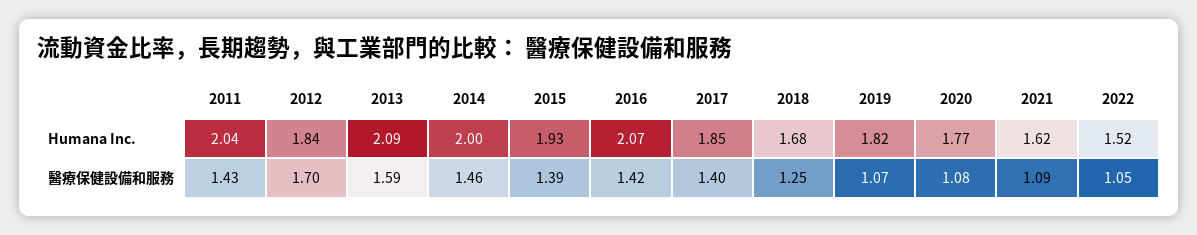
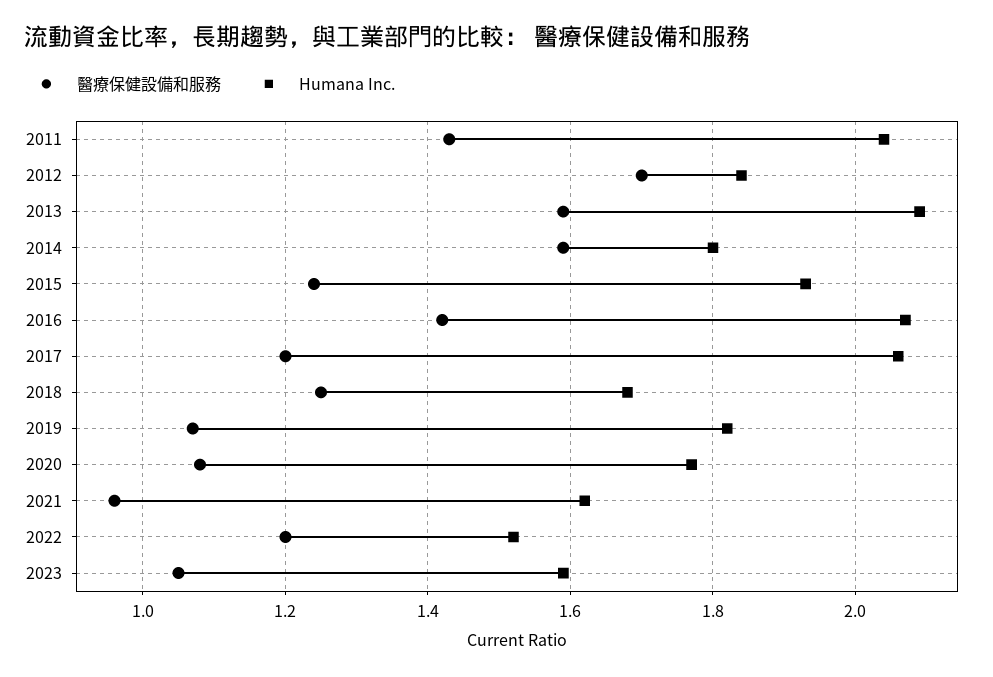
Humana Inc., 2014: 2 -> 1.8
Humana Inc., 2017: 1.85 -> 2.05
醫療保健設備和服務, 2014: 1.46 -> 1.6
醫療保健設備和服務, 2015: 1.39 -> 1.25
醫療保健設備和服務, 2017: 1.4 -> 1.2
醫療保健設備和服務, 2021: 1.09 -> 0.95
醫療保健設備和服務, 2022: 1.05 -> 1.2
醫療保健設備和服務, 2023: none -> 1.05
Humana Inc., 2023: none -> 1.6

